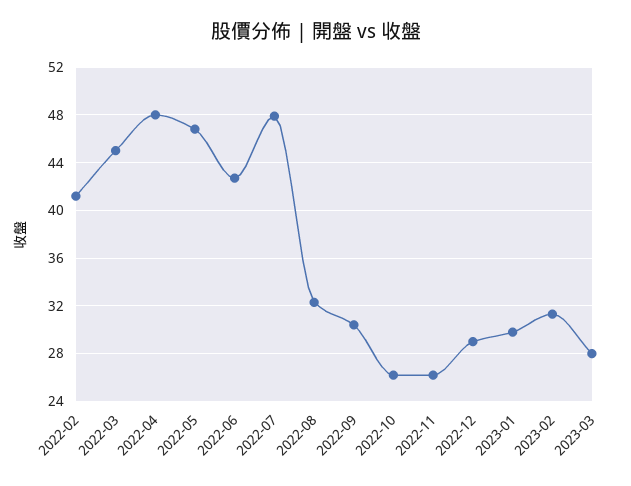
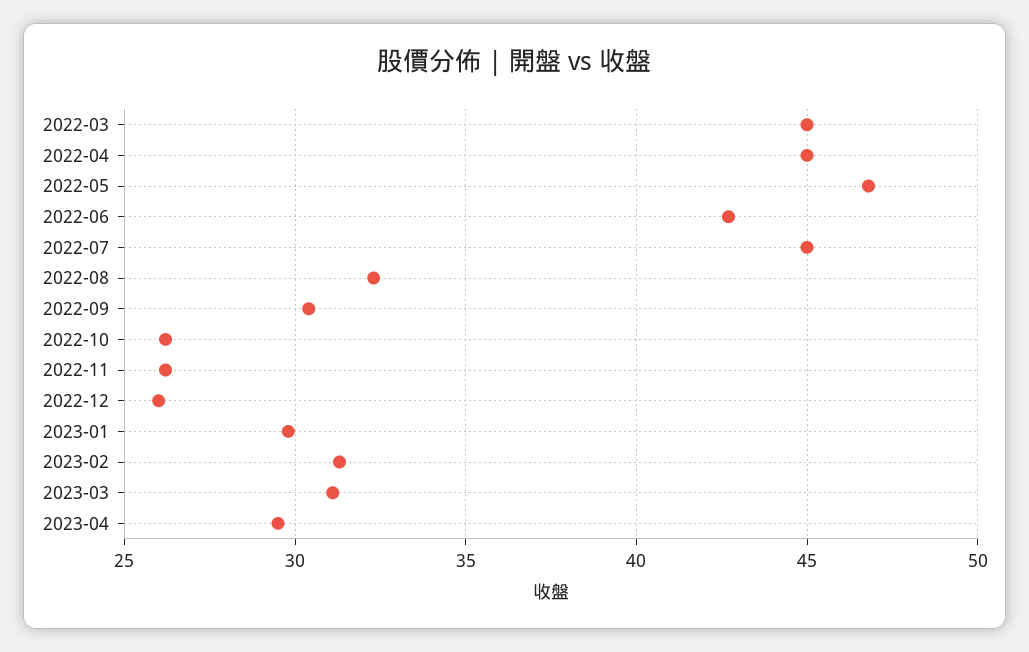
2022-02: 41 -> none
2022-04: 48 -> 45
2022-07: 48 -> 45
2022-12: 29 -> 26
2023-03: 28 -> 31
2023-04: none -> 29.5

